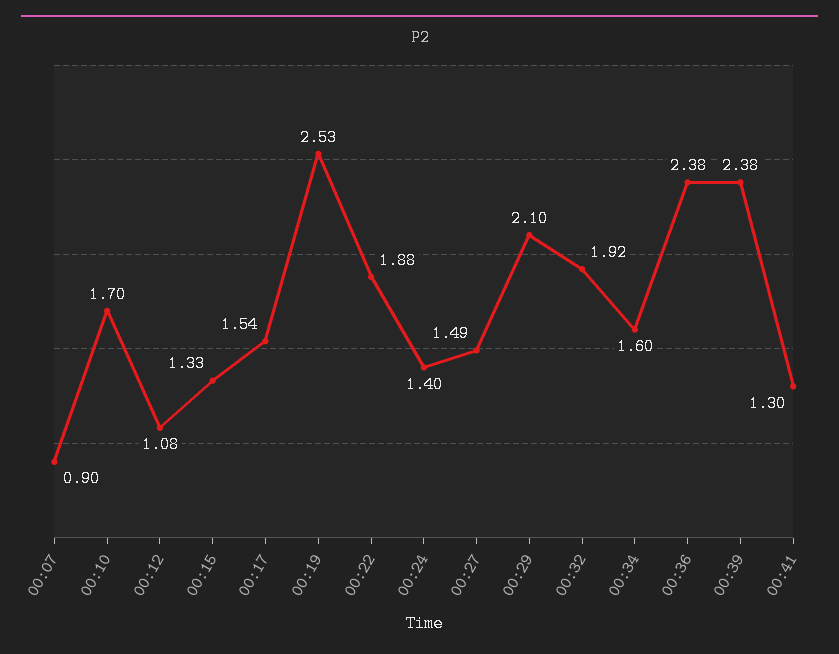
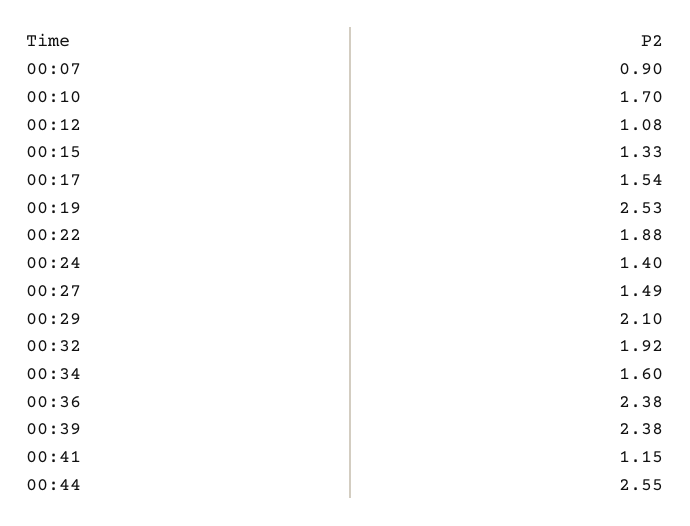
00:41: 1.3 -> 1.15
00:44: none -> 2.55

